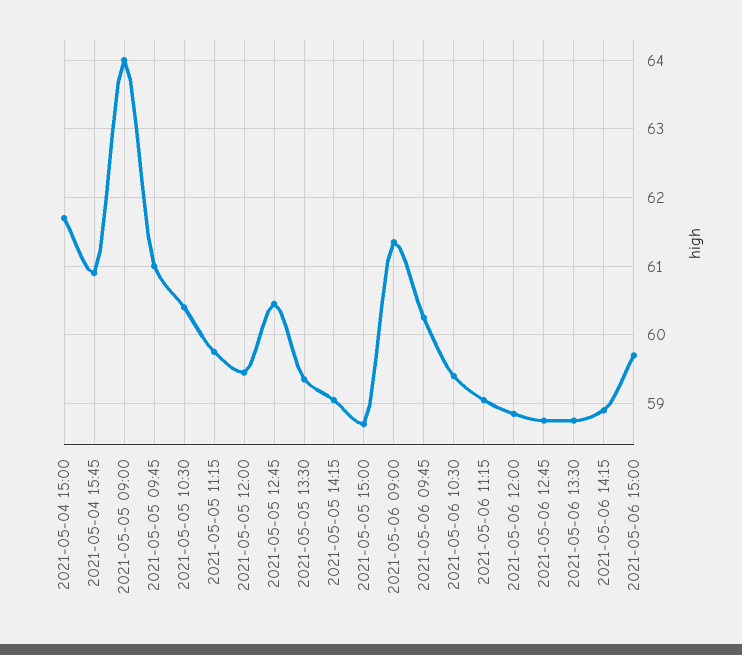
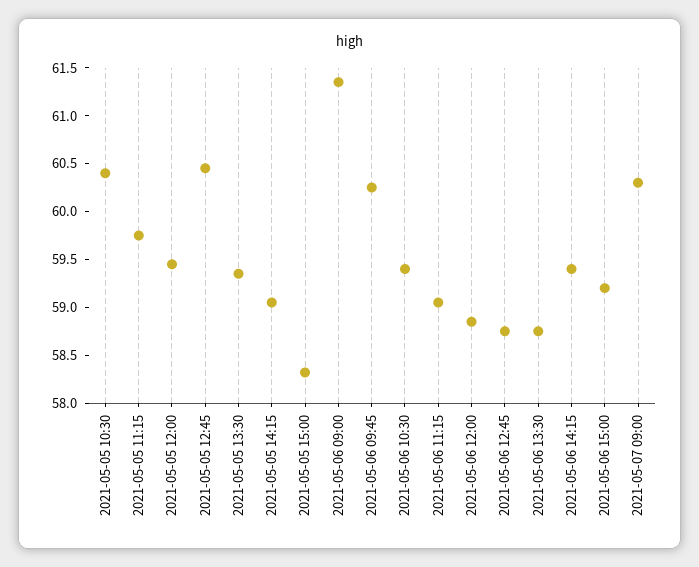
2021-05-04 15:00: 61.7 -> none
2021-05-04 15:45: 60.9 -> none
2021-05-05 09:00: 64 -> none
2021-05-05 09:45: 61 -> none
2021-05-05 15:00: 58.7 -> 58.3
2021-05-06 14:15: 58.9 -> 59.4
2021-05-06 15:00: 59.7 -> 59.2
2021-05-07 09:00: none -> 60.3

